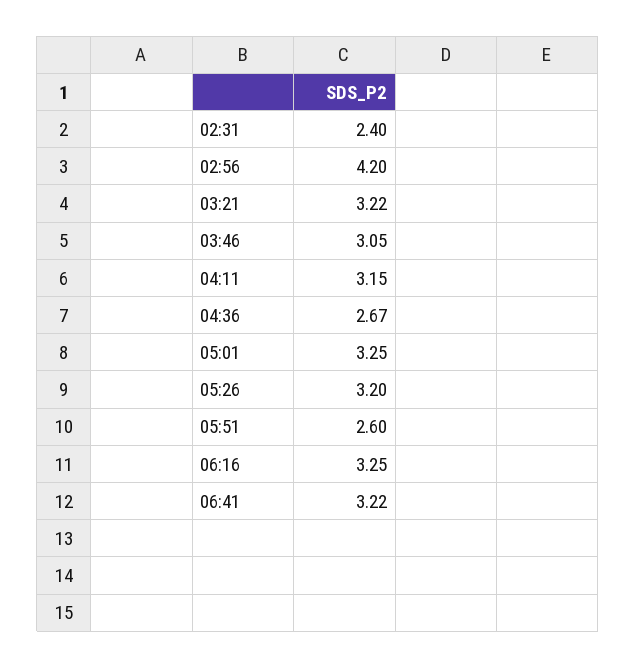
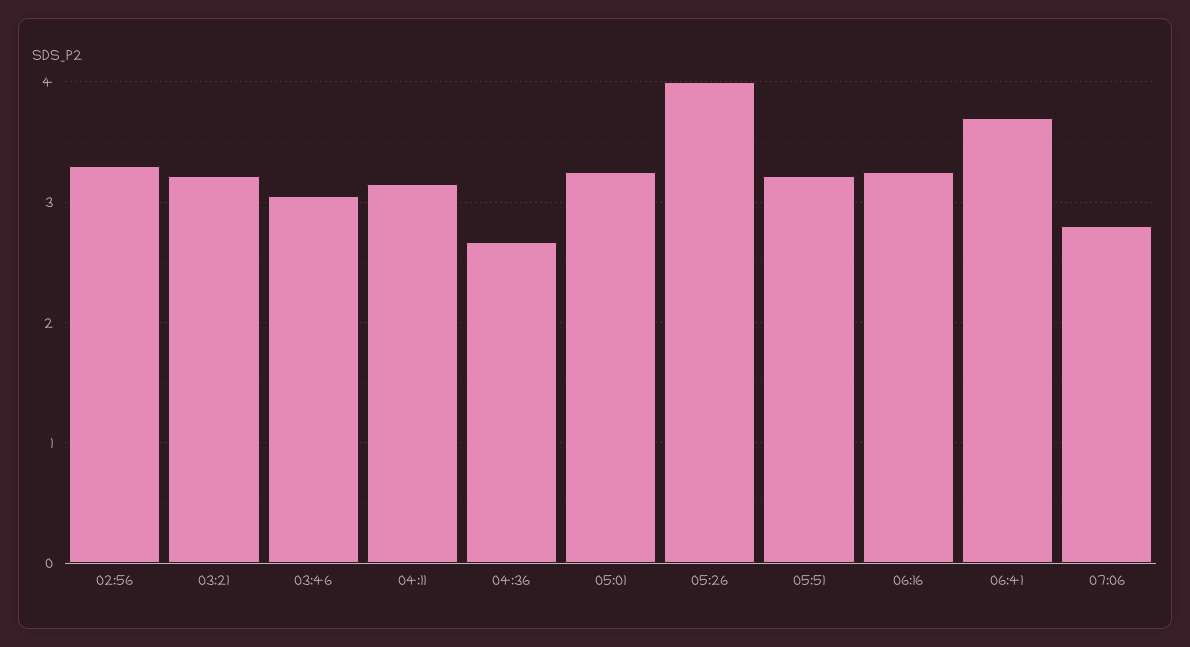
02:31: 2.4 -> none
02:56: 4.2 -> 3.3
05:26: 3.2 -> 4
05:51: 2.6 -> 3.2
06:41: 3.22 -> 3.7
07:06: none -> 2.8

